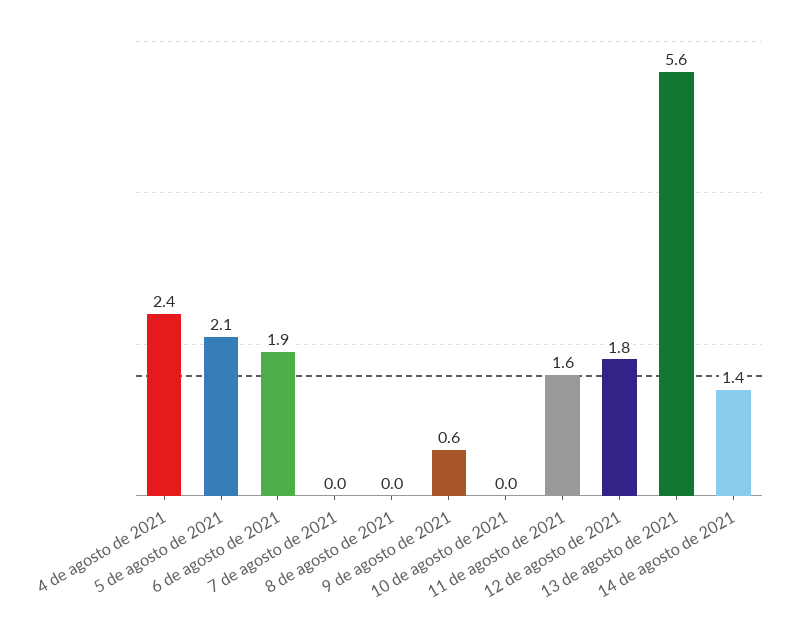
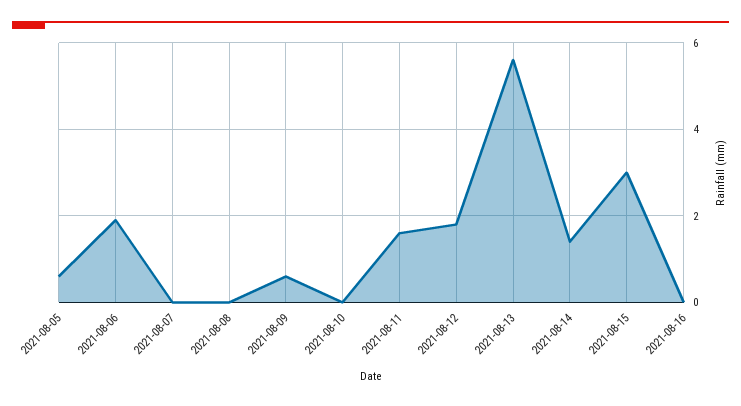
4 de agosto de 2021: 2.4 -> none
5 de agosto de 2021: 2.1 -> 0.5
2021-08-15: none -> 3
2021-08-16: none -> 0

